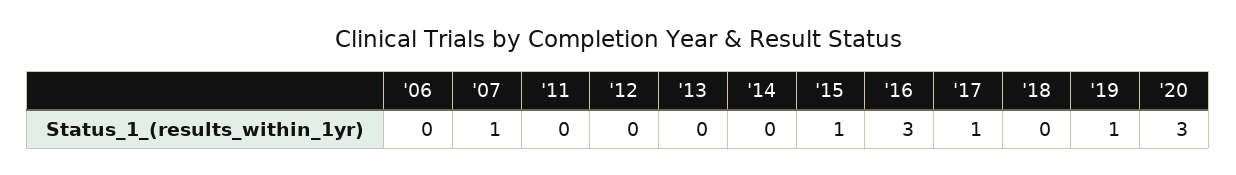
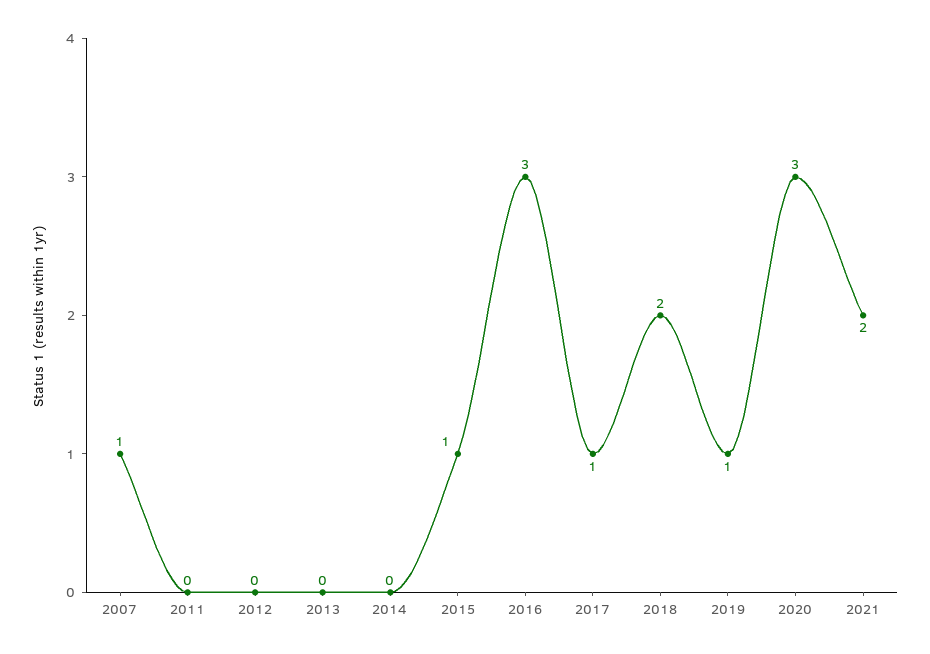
'06: 0 -> none
'18: 0 -> 2
2021: none -> 2

